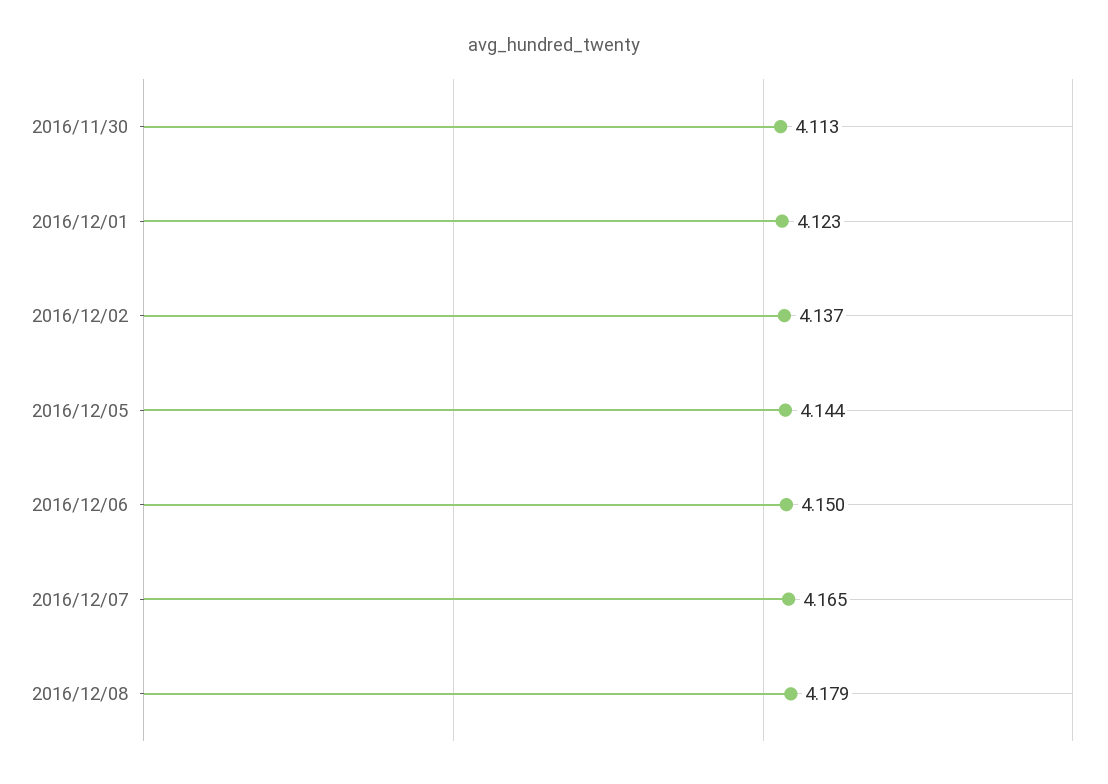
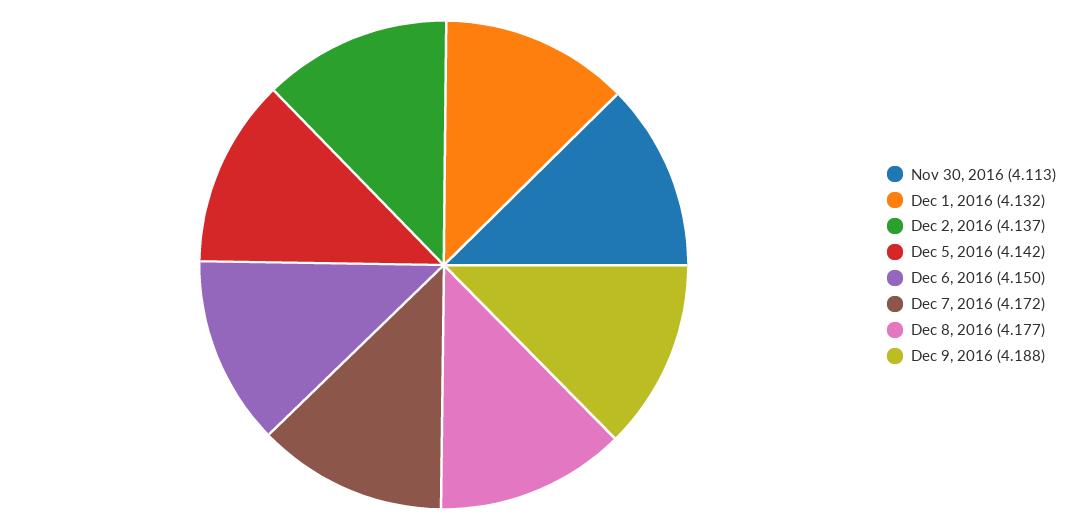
2016/12/01: 4.123 -> 4.132
2016/12/05: 4.144 -> 4.142
2016/12/07: 4.165 -> 4.172
2016/12/08: 4.179 -> 4.177
Dec 9, 2016: none -> 4.188

